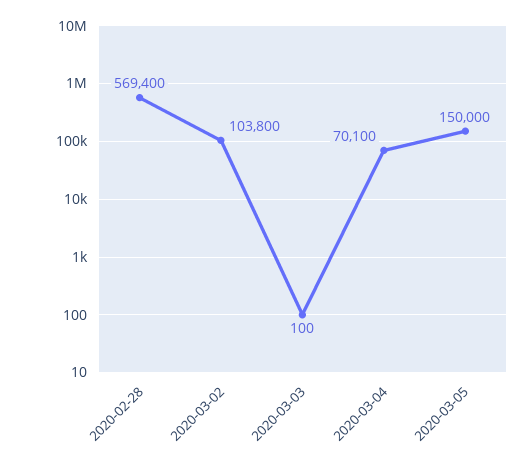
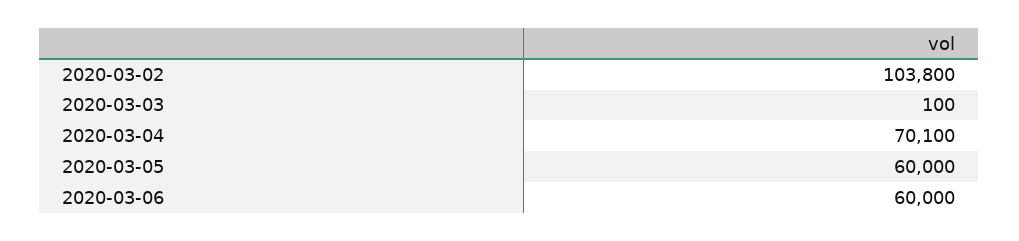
2020-02-28: 569400 -> none
2020-03-05: 150000 -> 60000
2020-03-06: none -> 60000

